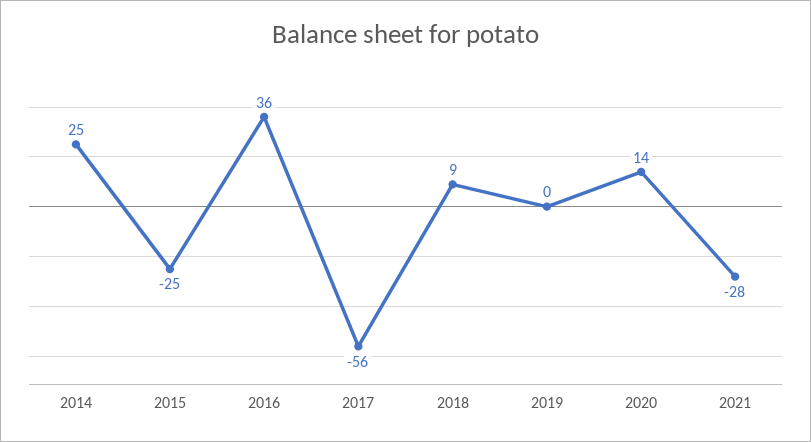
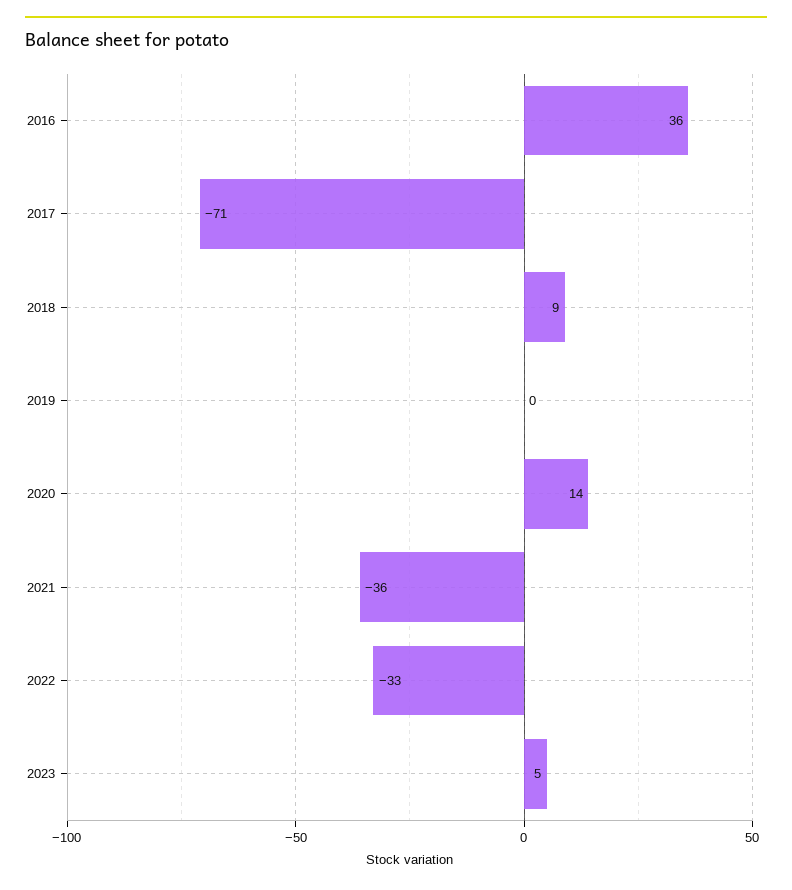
2014: 25 -> none
2015: -25 -> none
2017: -56 -> -71
2021: -28 -> -36
2022: none -> -33
2023: none -> 5

